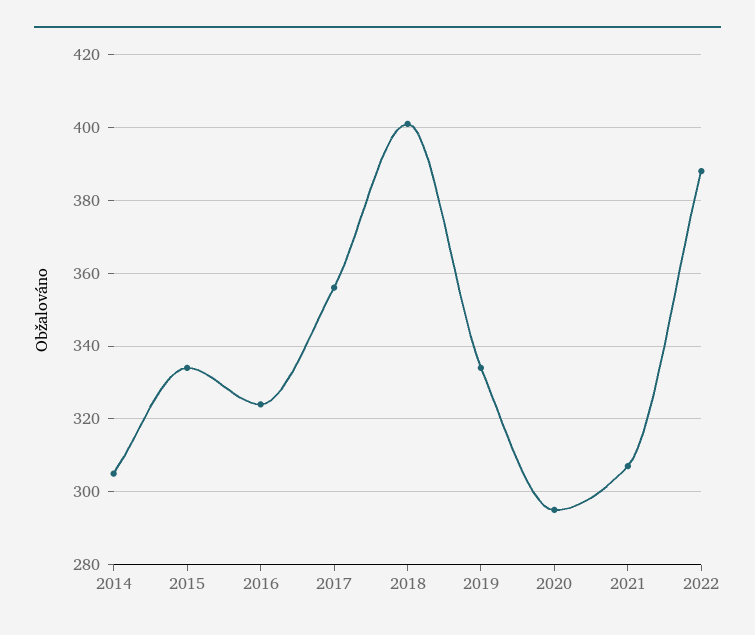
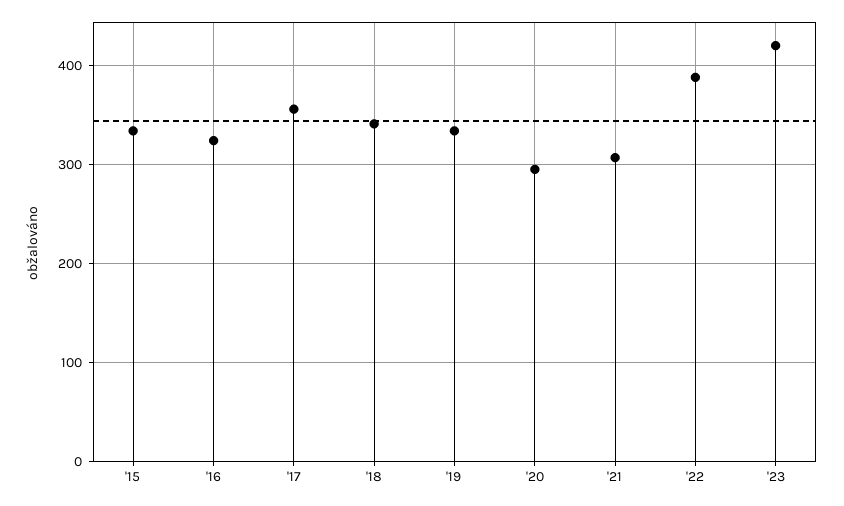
2014: 305 -> none
2018: 400 -> 340
'23: none -> 420

